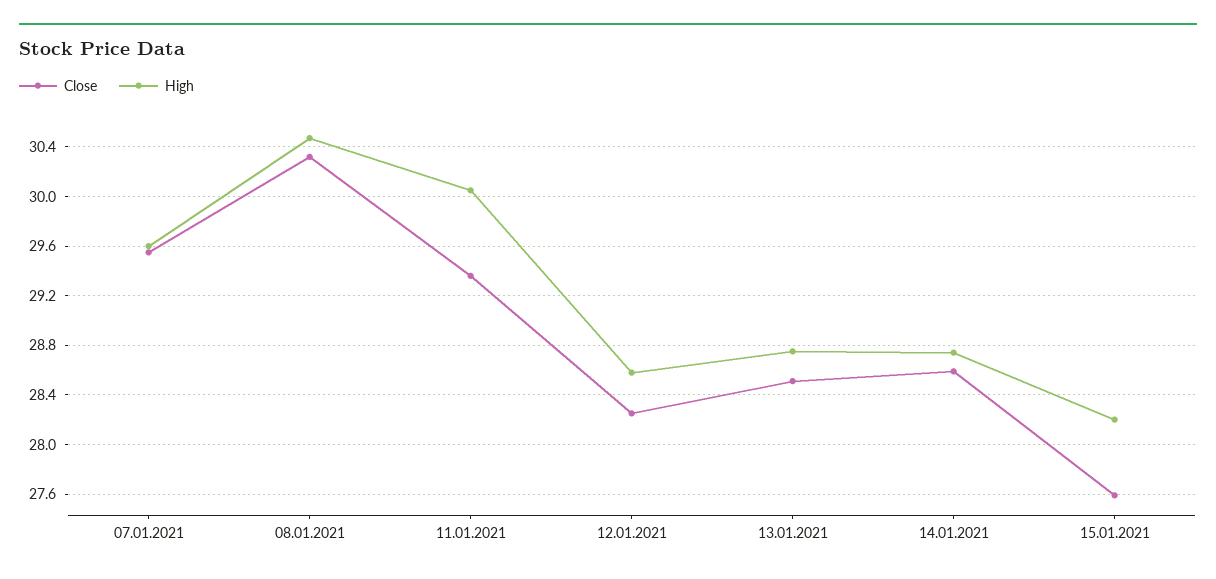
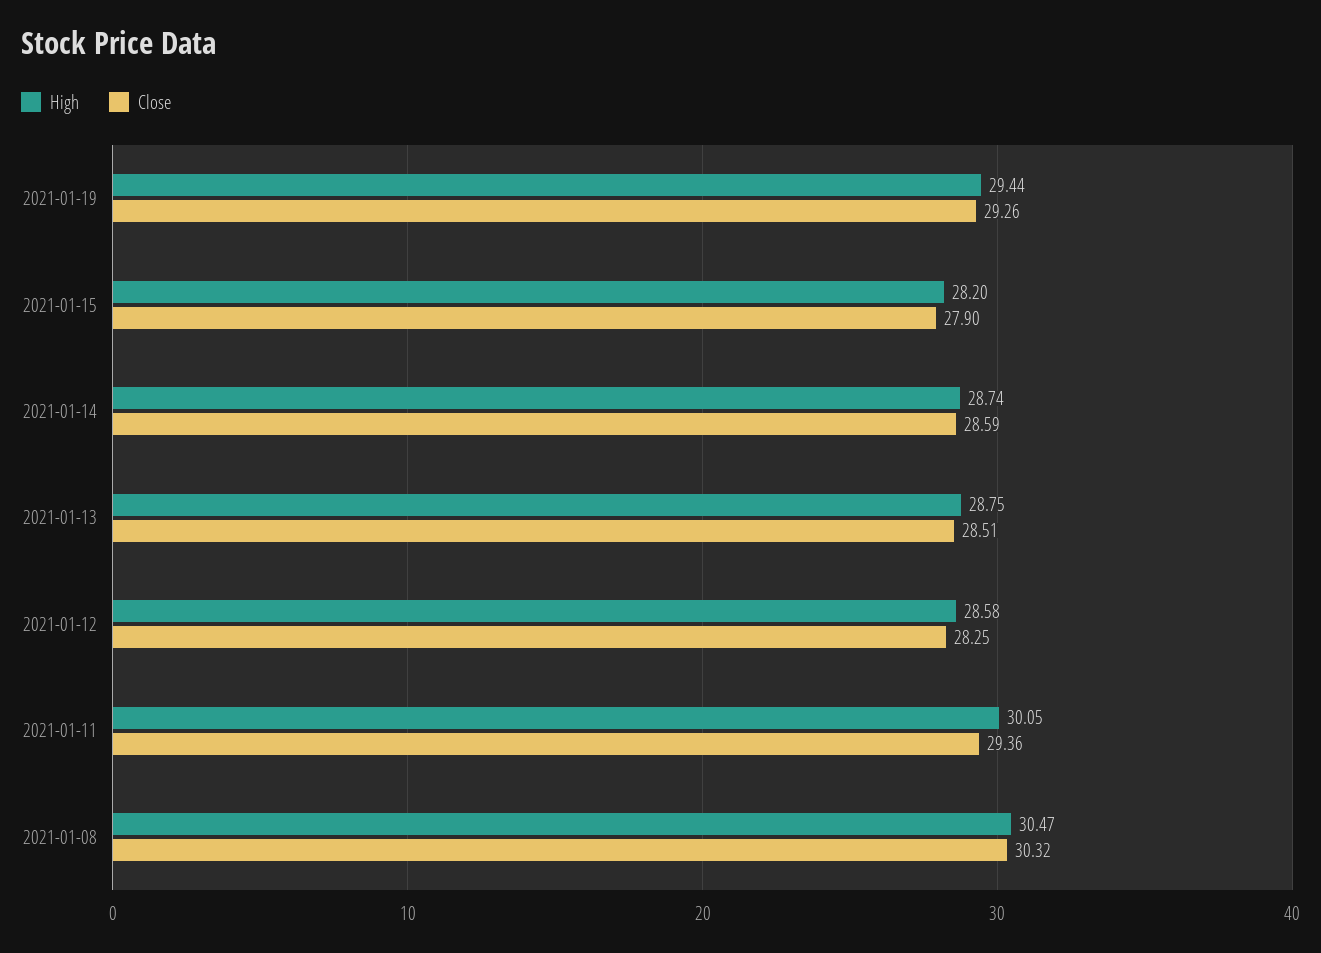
Close, 07.01.2021: 29.55 -> none
High, 07.01.2021: 29.6 -> none
Close, 15.01.2021: 27.6 -> 27.9
High, 2021-01-19: none -> 29.44
Close, 2021-01-19: none -> 29.26

